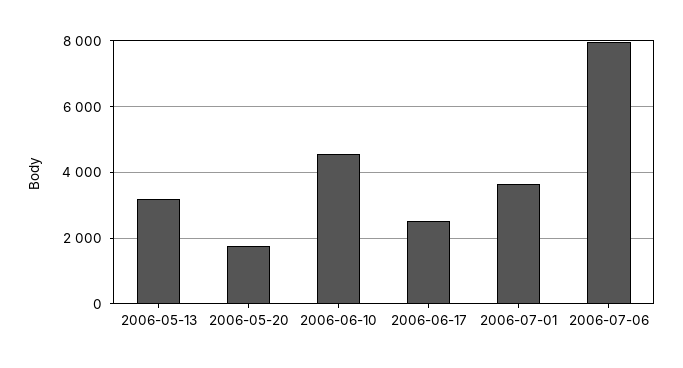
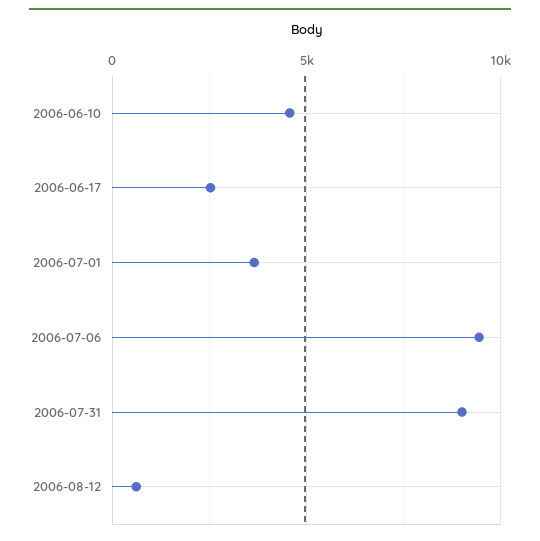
2006-05-13: 3200 -> none
2006-05-20: 1800 -> none
2006-07-06: 8000 -> 9500
2006-07-31: none -> 9000
2006-08-12: none -> 500

